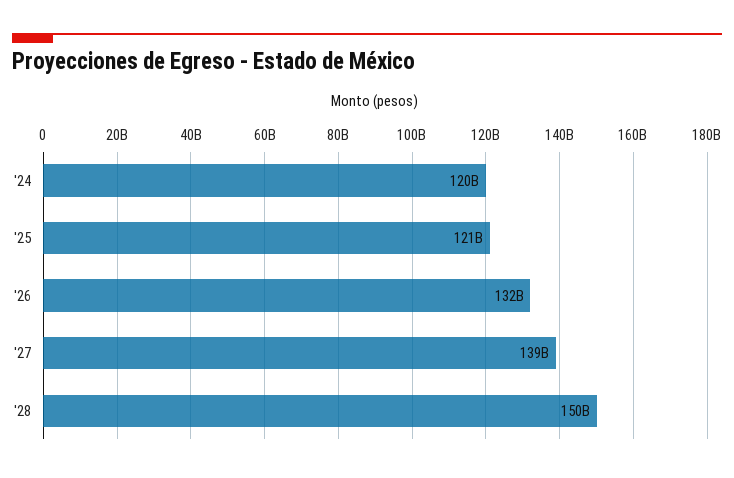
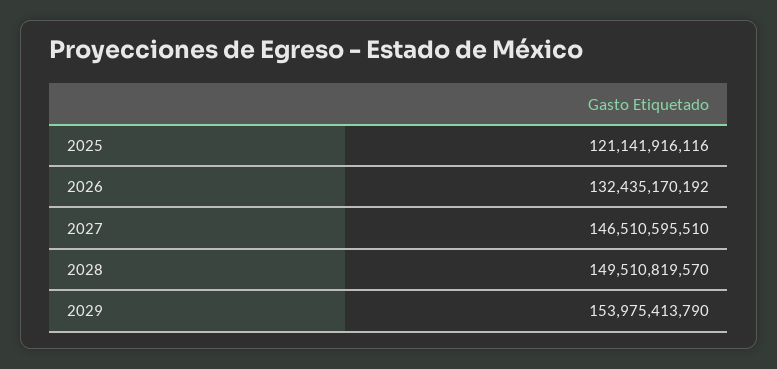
'24: 120000000000 -> none
'27: 139000000000 -> 146510595510
2029: none -> 153975413790

